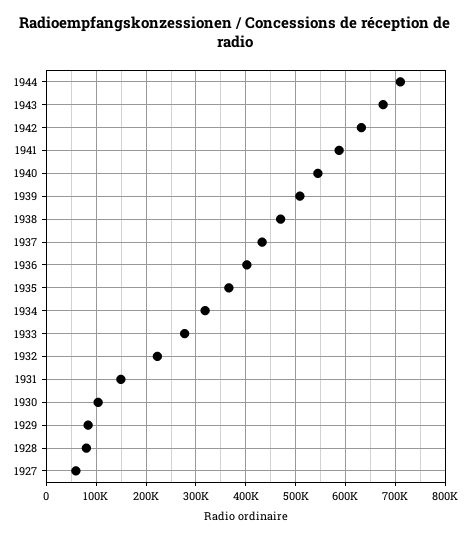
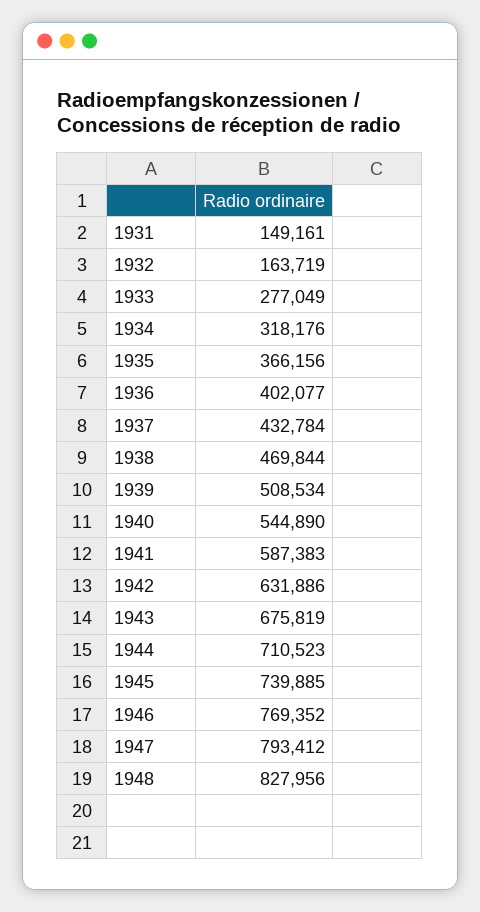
1932: 220000 -> 163719
1930: 100000 -> none
1929: 80000 -> none
1928: 80000 -> none
1927: 60000 -> none
1945: none -> 739885
1946: none -> 769352
1947: none -> 793412
1948: none -> 827956

